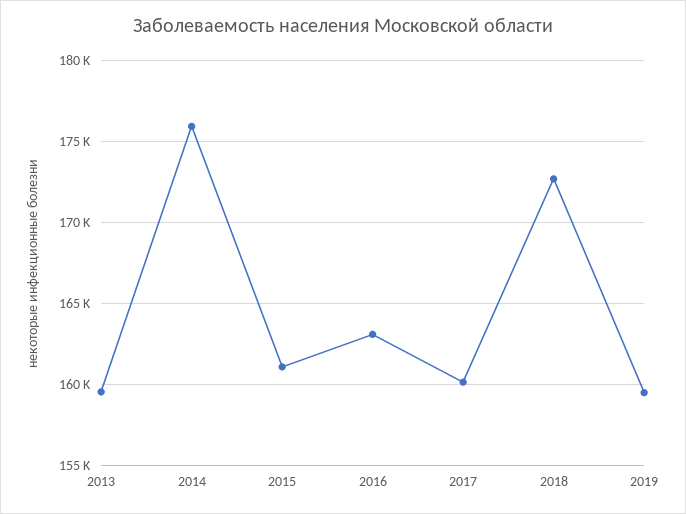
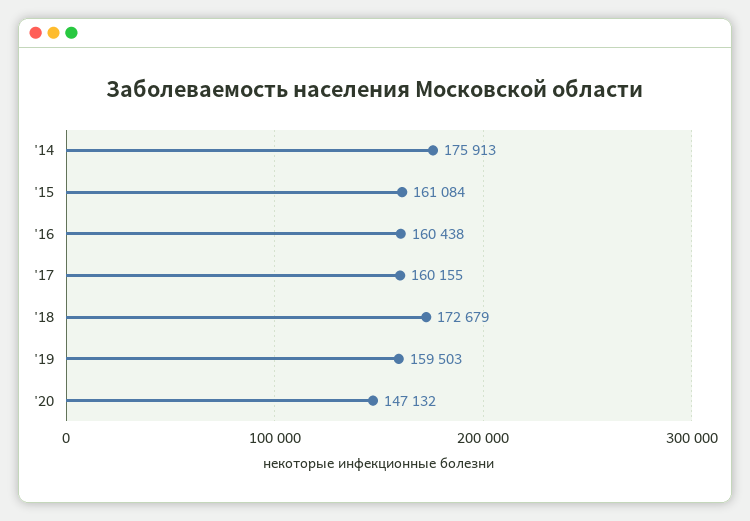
2013: 159500 -> none
2016: 163000 -> 160438
'20: none -> 147132

